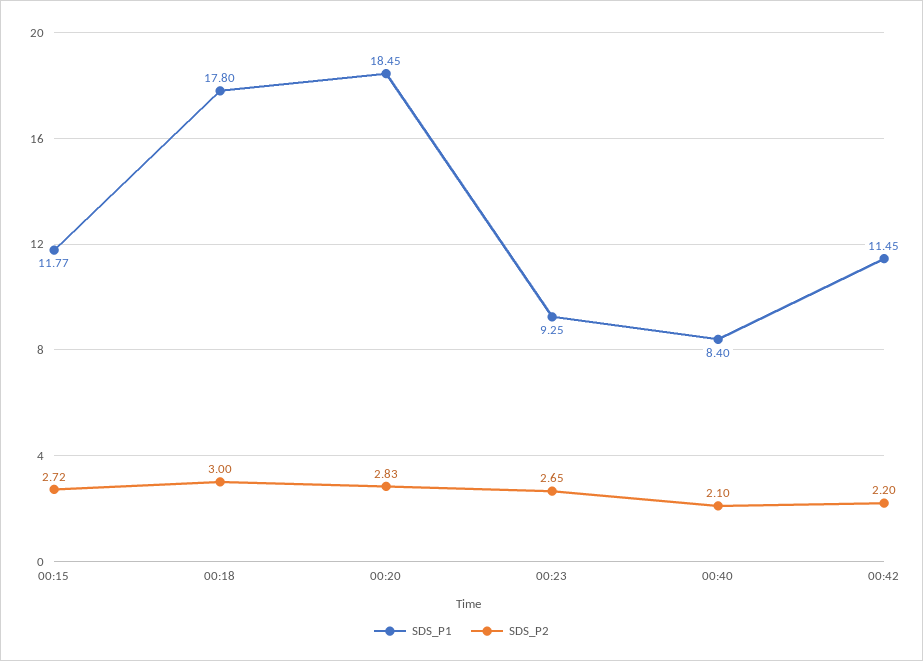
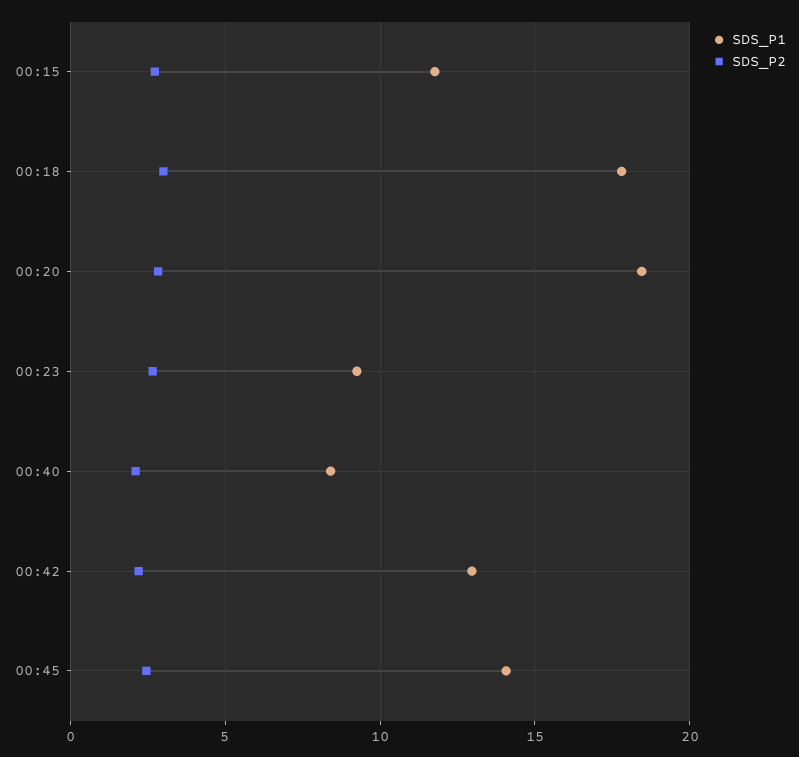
SDS_P1, 00:42: 11.45 -> 13
SDS_P1, 00:45: none -> 14
SDS_P2, 00:45: none -> 2.5

